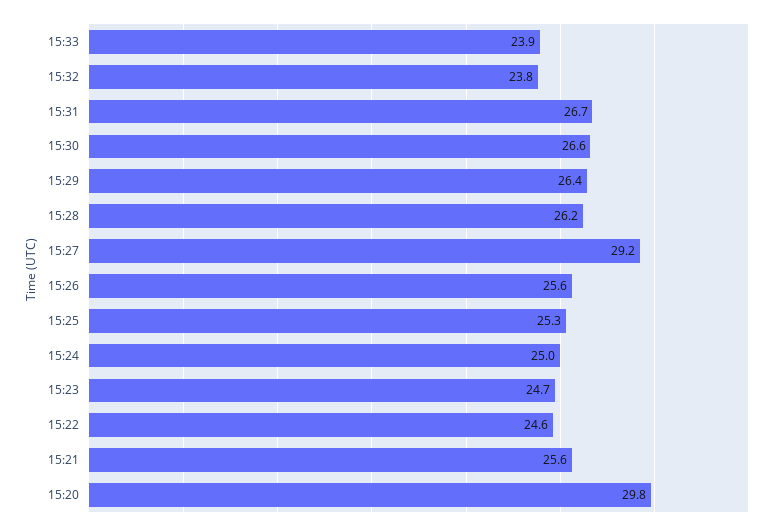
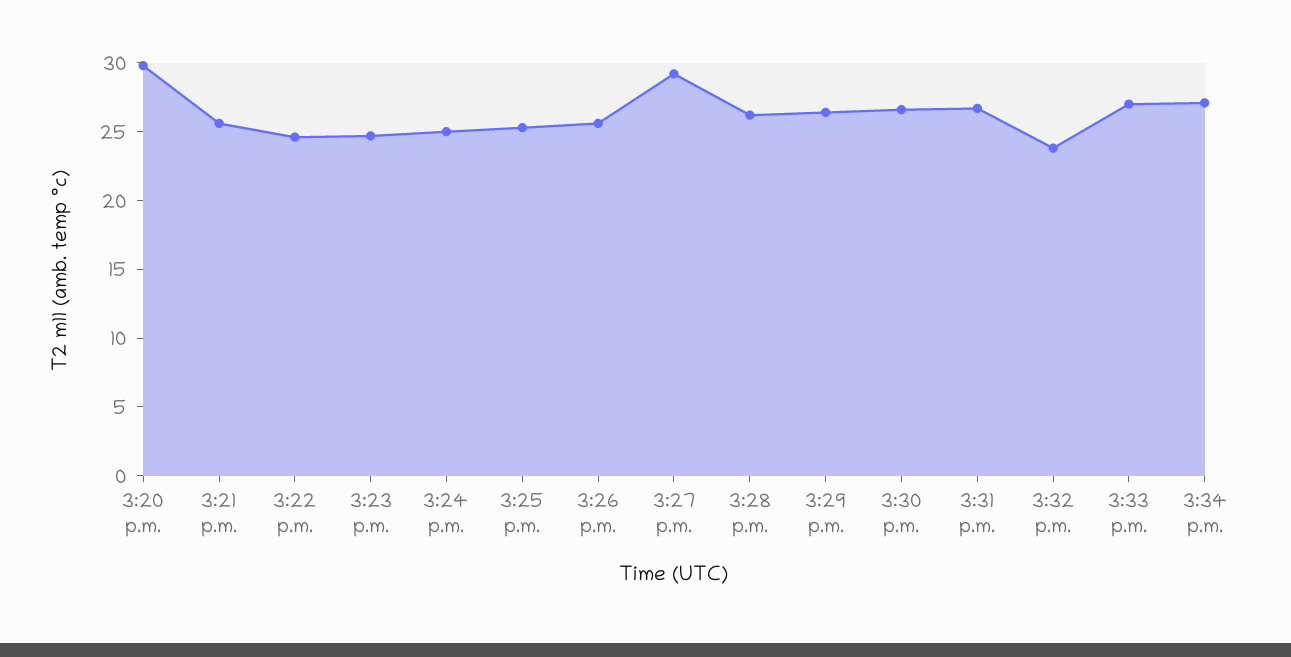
15:33: 23.9 -> 27
3:34 p.m.: none -> 27

